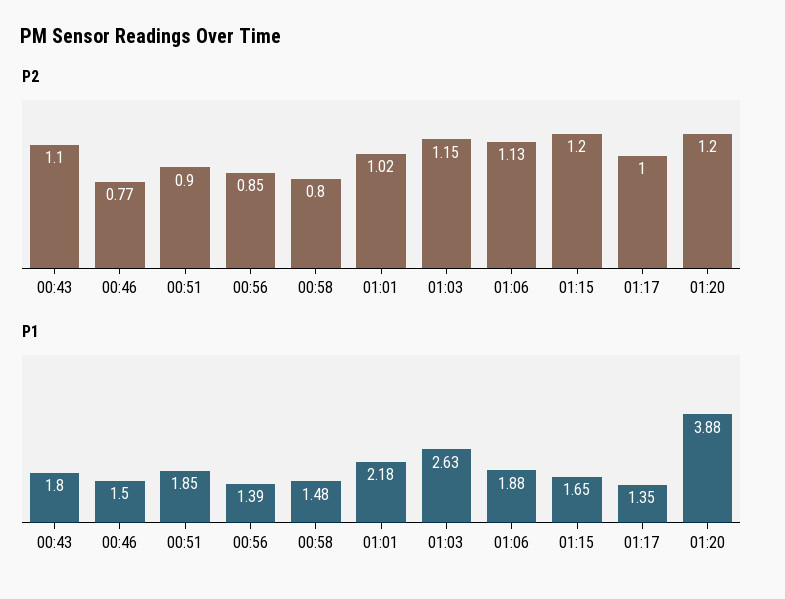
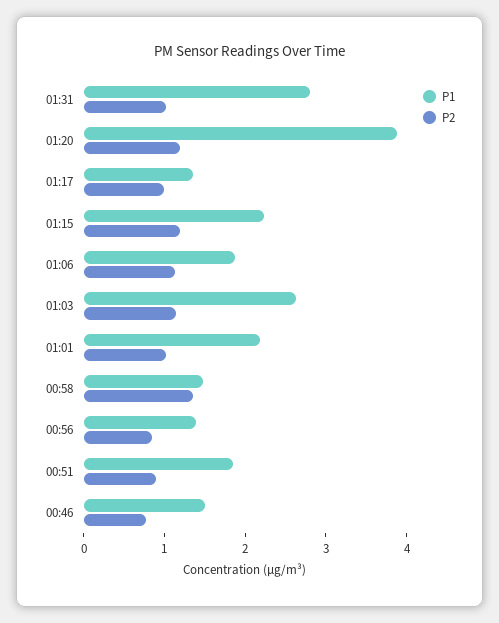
P2, 00:43: 1.1 -> none
P2, 00:58: 0.8 -> 1.4
P1, 00:43: 1.8 -> none
P1, 01:15: 1.65 -> 2.2
P1, 01:31: none -> 2.8
P2, 01:31: none -> 1

